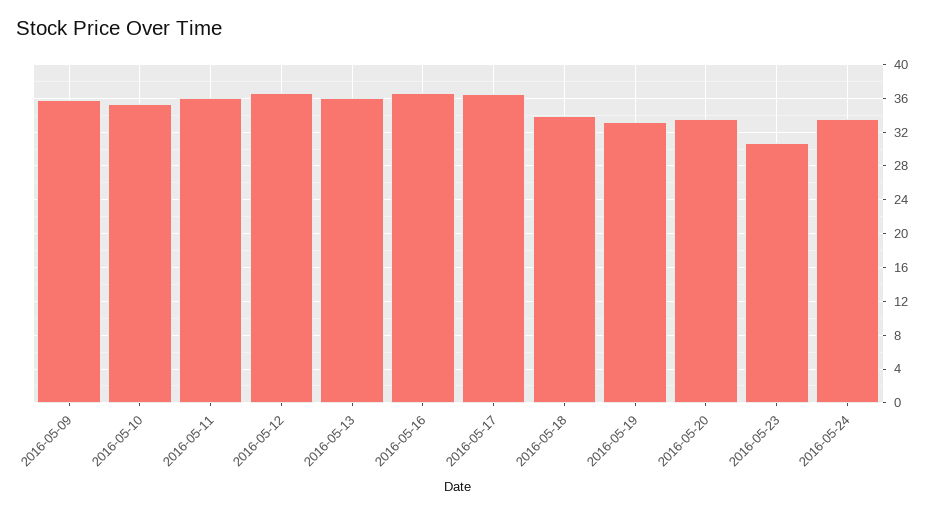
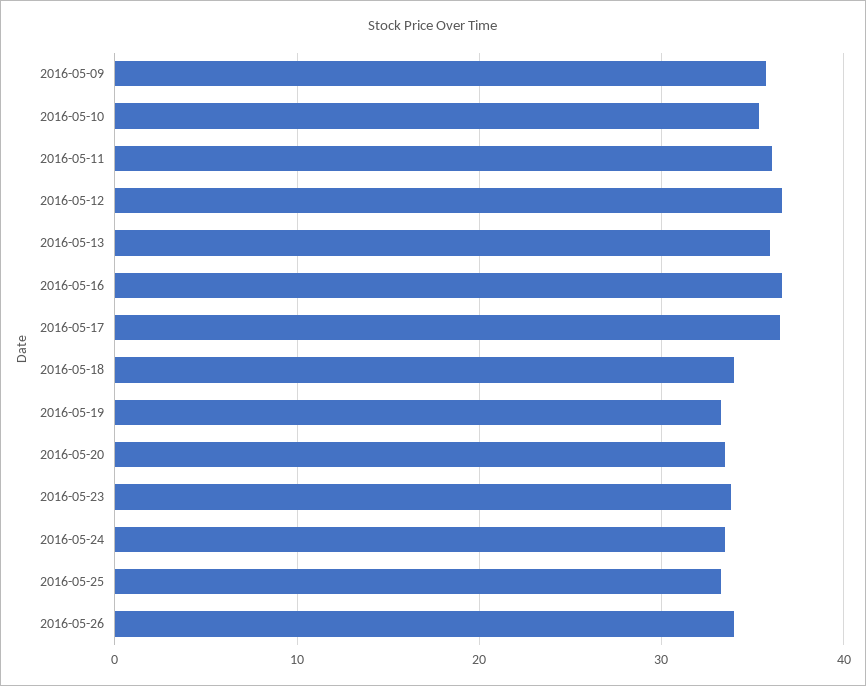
2016-05-23: 31 -> 34
2016-05-25: none -> 33
2016-05-26: none -> 34

